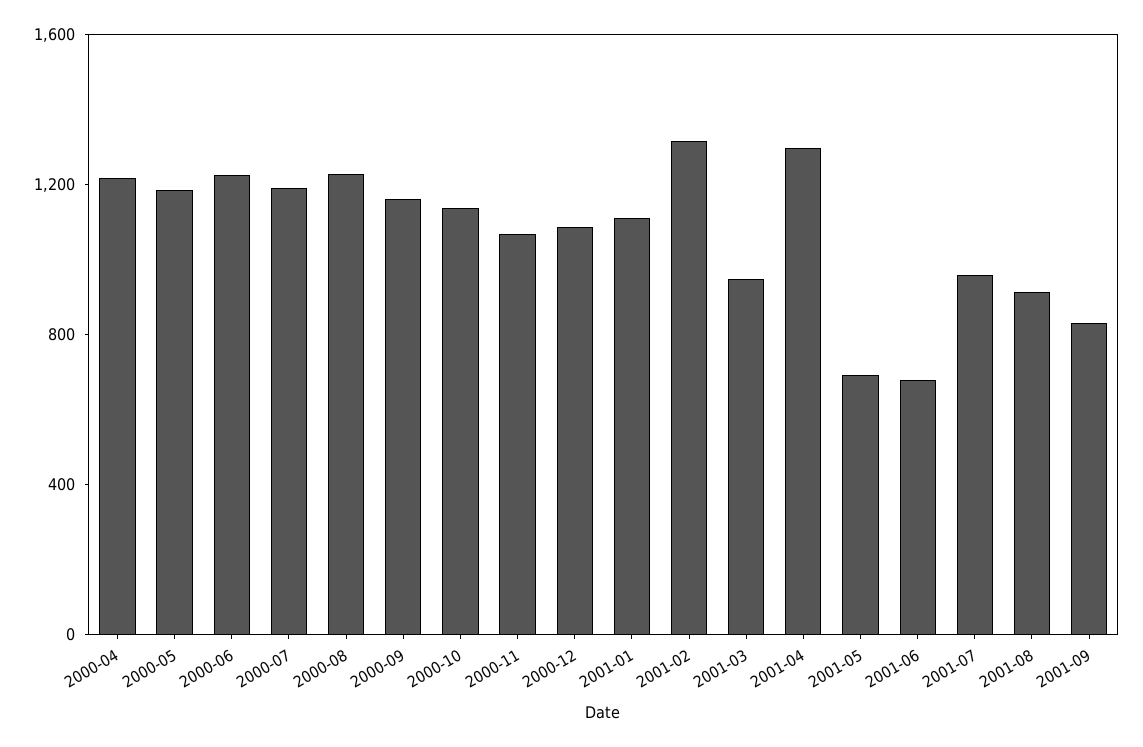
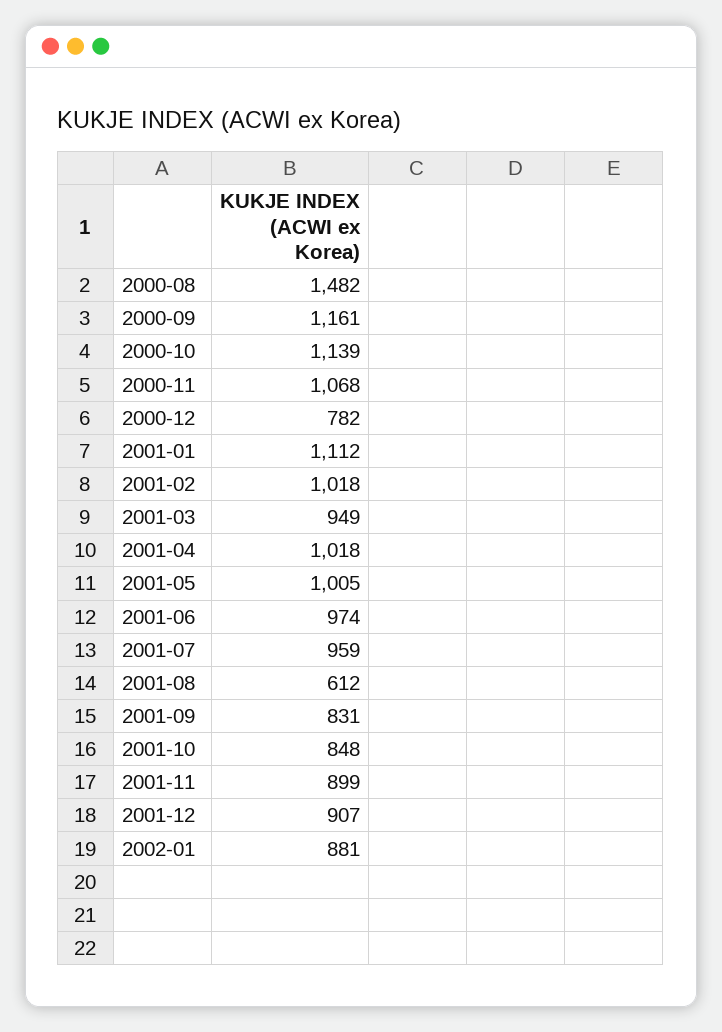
2000-04: 1200 -> none
2000-05: 1200 -> none
2000-06: 1200 -> none
2000-07: 1200 -> none
2000-08: 1200 -> 1482
2000-12: 1100 -> 782
2001-02: 1300 -> 1018
2001-04: 1300 -> 1018
2001-05: 700 -> 1005
2001-06: 700 -> 974
2001-08: 900 -> 612
2001-10: none -> 848
2001-11: none -> 899
2001-12: none -> 907
2002-01: none -> 881

